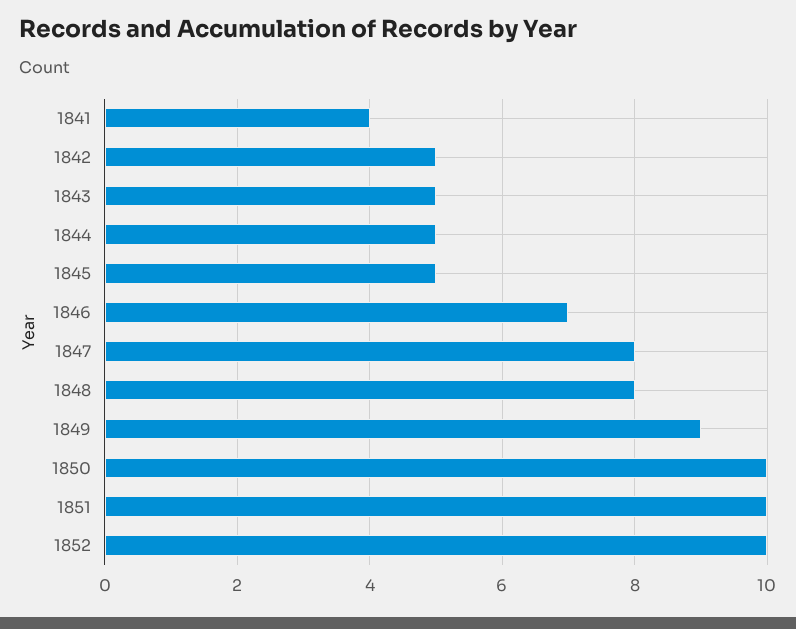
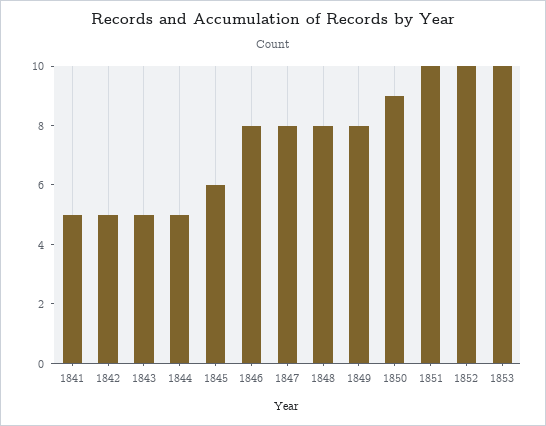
1841: 4 -> 5
1845: 5 -> 6
1846: 7 -> 8
1849: 9 -> 8
1850: 10 -> 9
1853: none -> 10

